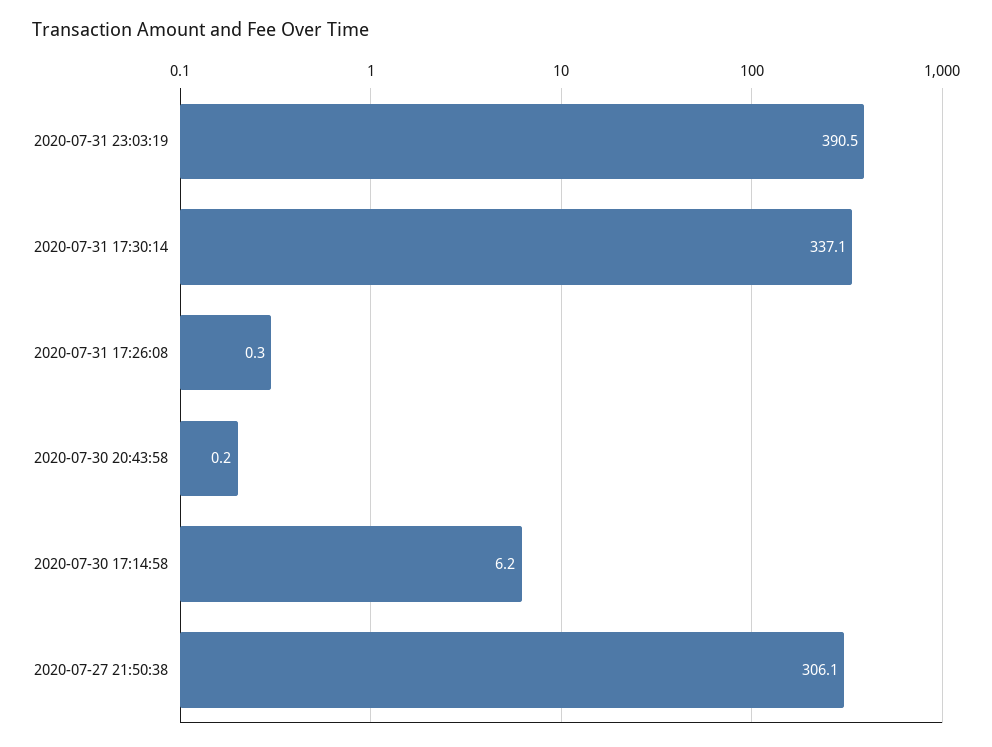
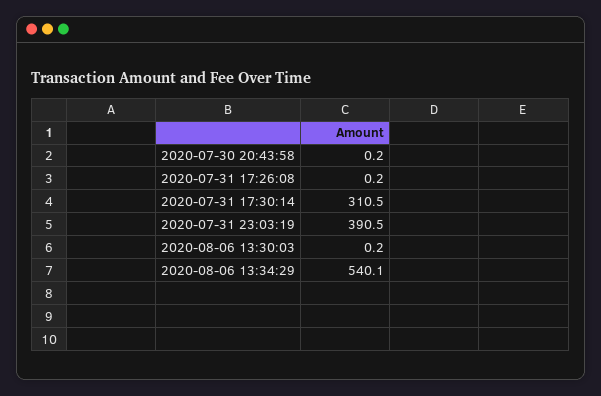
2020-07-31 17:30:14: 337.1 -> 310.5
2020-07-31 17:26:08: 0.3 -> 0.2
2020-07-30 17:14:58: 6.2 -> none
2020-07-27 21:50:38: 306.1 -> none
2020-08-06 13:30:03: none -> 0.2
2020-08-06 13:34:29: none -> 540.1

